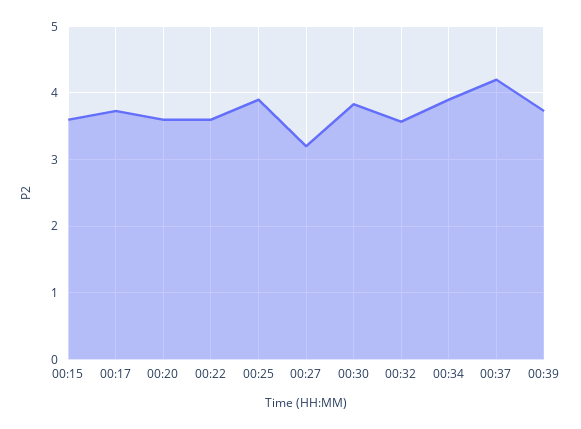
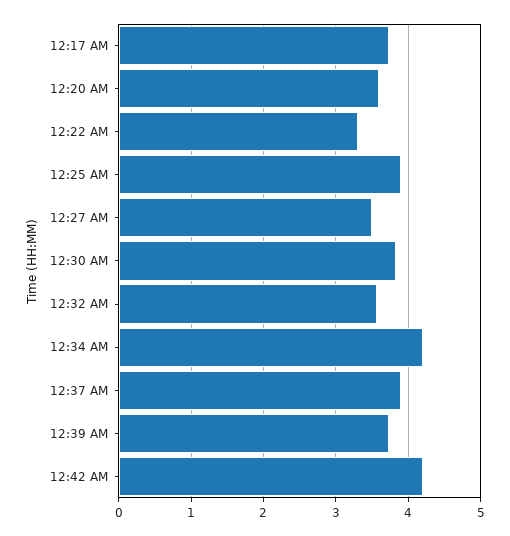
00:15: 3.6 -> none
00:22: 3.6 -> 3.3
00:27: 3.2 -> 3.5
00:34: 3.9 -> 4.2
00:37: 4.2 -> 3.9
12:42 AM: none -> 4.2

